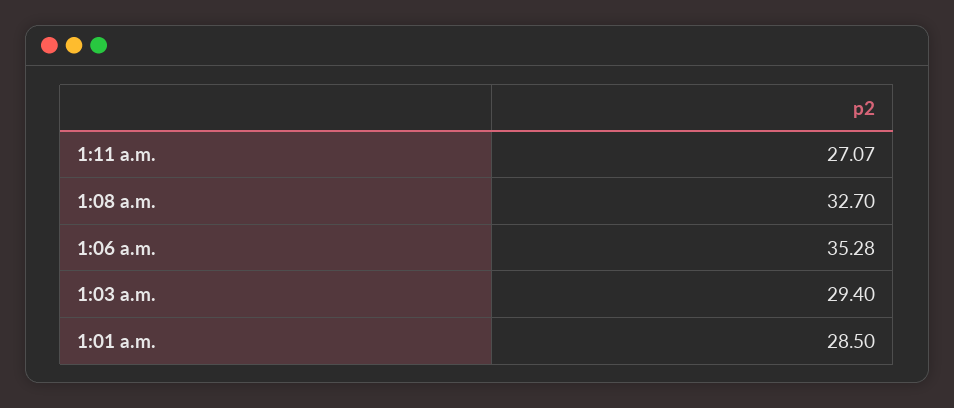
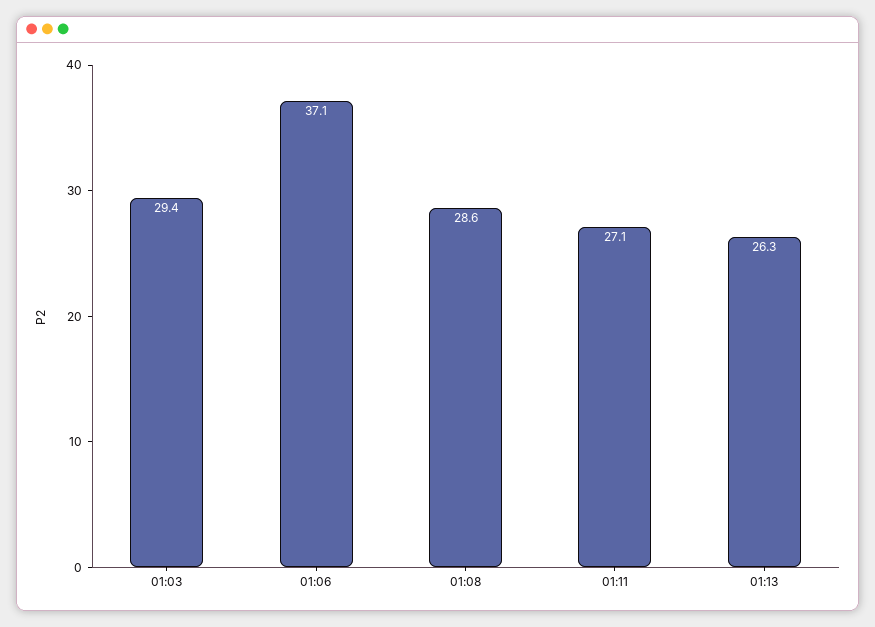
1:08 a.m.: 32.7 -> 28.6
1:06 a.m.: 35.28 -> 37.1
1:01 a.m.: 28.5 -> none
01:13: none -> 26.3

